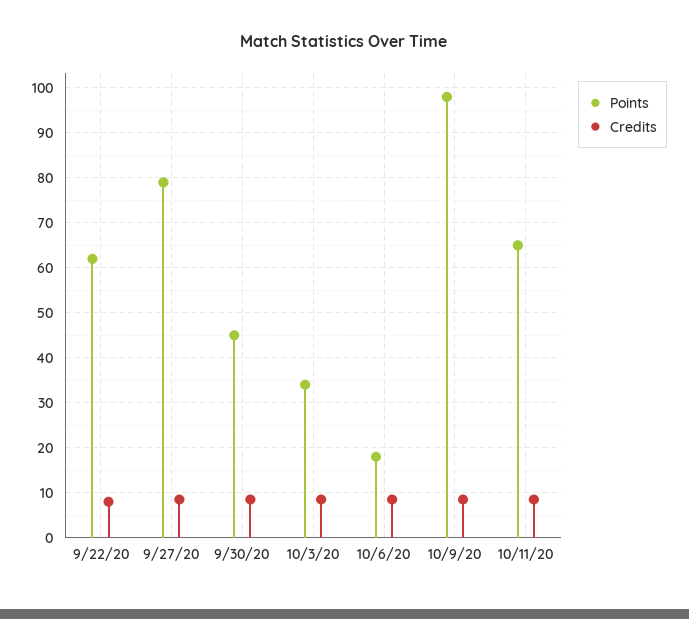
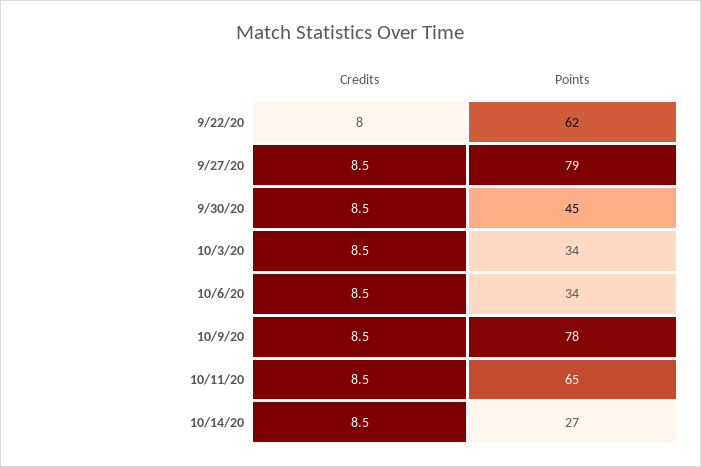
Points, 10/6/20: 18 -> 34
Points, 10/9/20: 98 -> 78
Credits, 10/14/20: none -> 8.5
Points, 10/14/20: none -> 27

